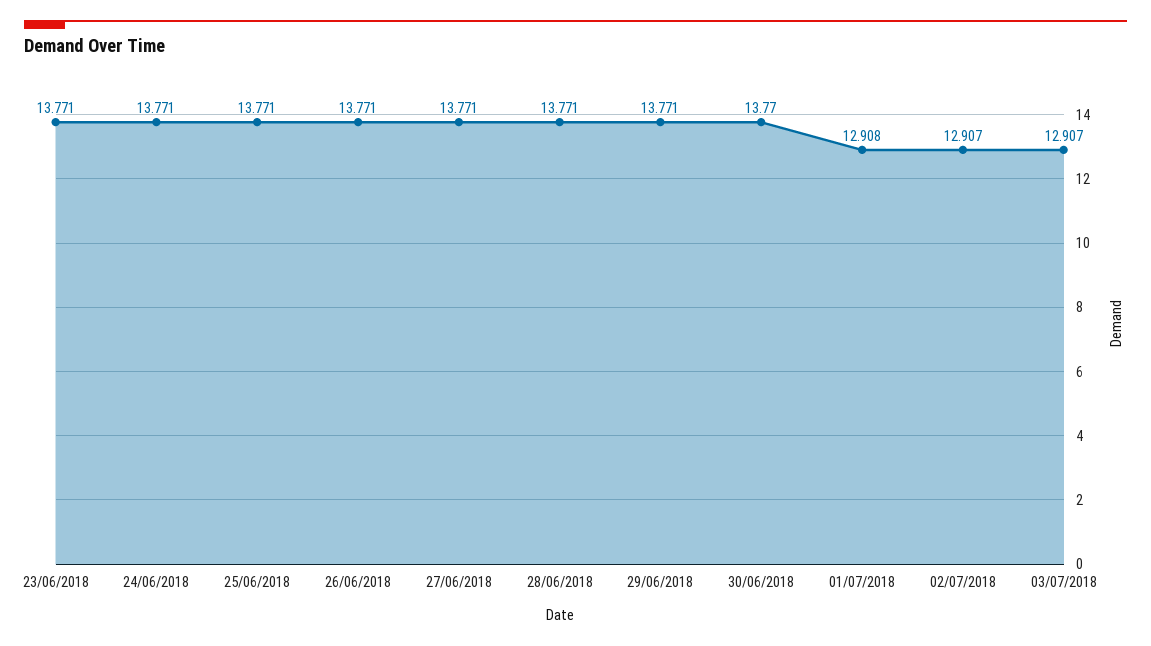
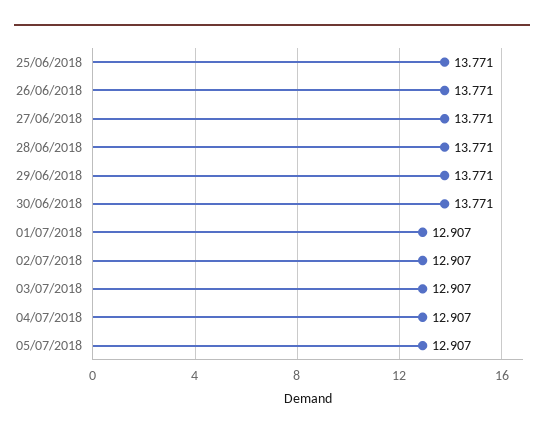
23/06/2018: 13.771 -> none
24/06/2018: 13.771 -> none
30/06/2018: 13.77 -> 13.771
01/07/2018: 12.908 -> 12.907
04/07/2018: none -> 12.907
05/07/2018: none -> 12.907

